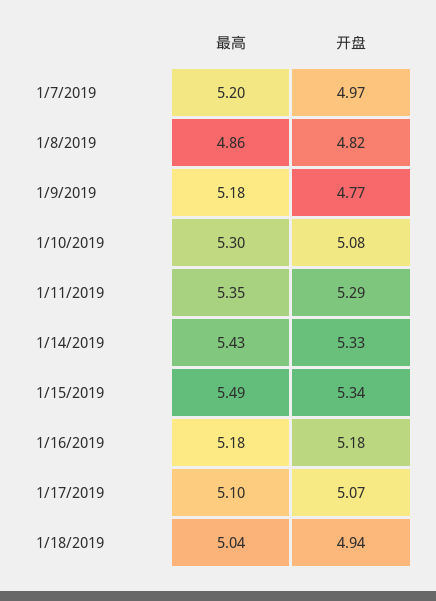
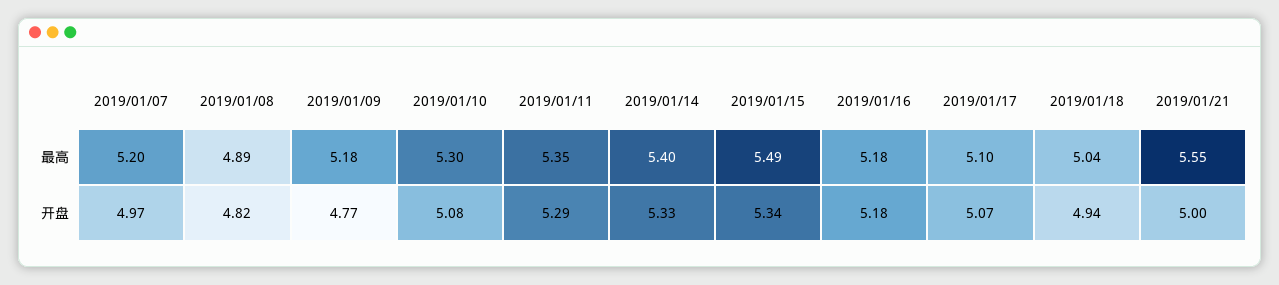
最高, 1/8/2019: 4.86 -> 4.89
最高, 1/14/2019: 5.43 -> 5.4
最高, 2019/01/21: none -> 5.55
开盘, 2019/01/21: none -> 5

